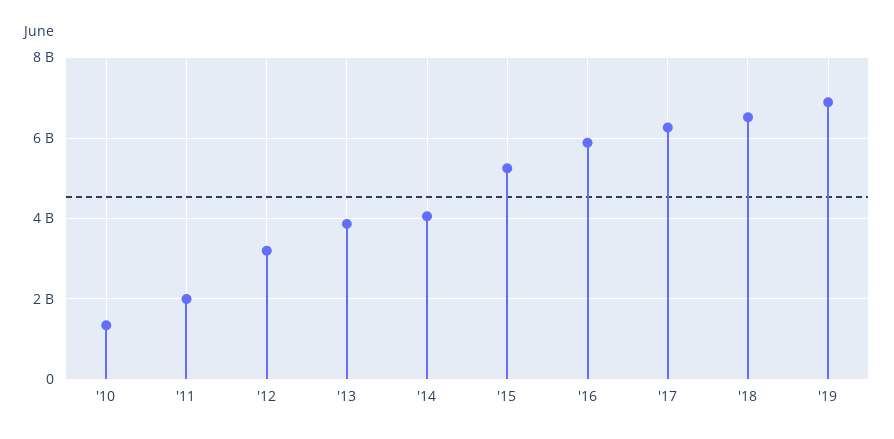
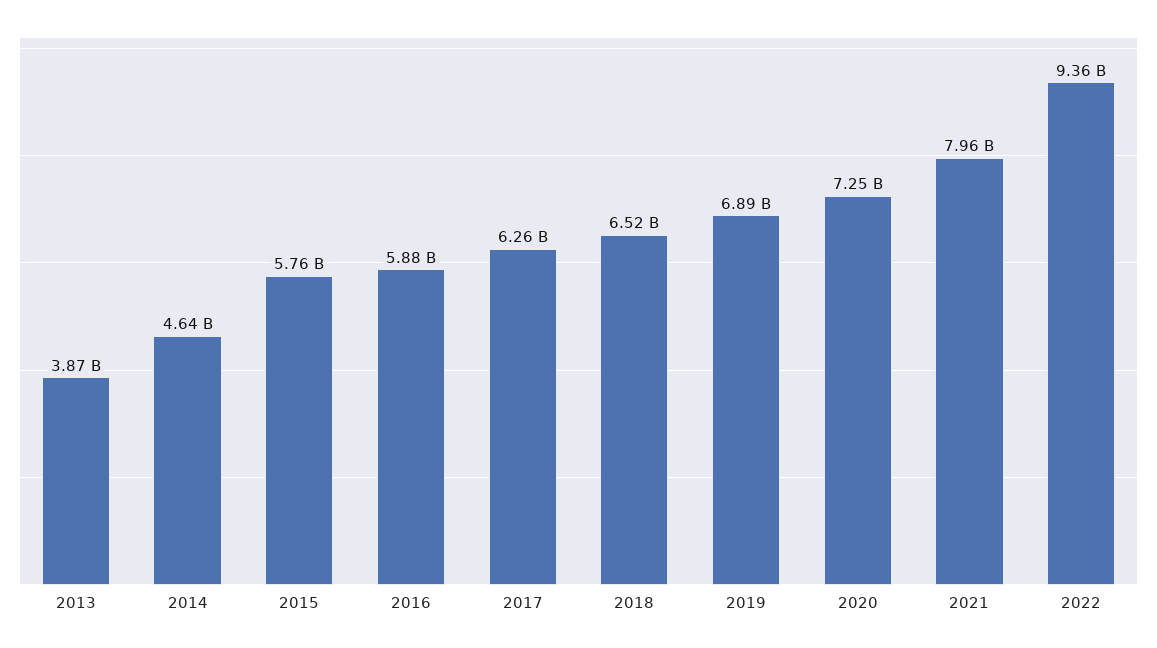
'10: 1400000000 -> none
'11: 2000000000 -> none
'12: 3200000000 -> none
'14: 4000000000 -> 4640000000
'15: 5200000000 -> 5760000000
2020: none -> 7250000000
2021: none -> 7960000000
2022: none -> 9360000000

